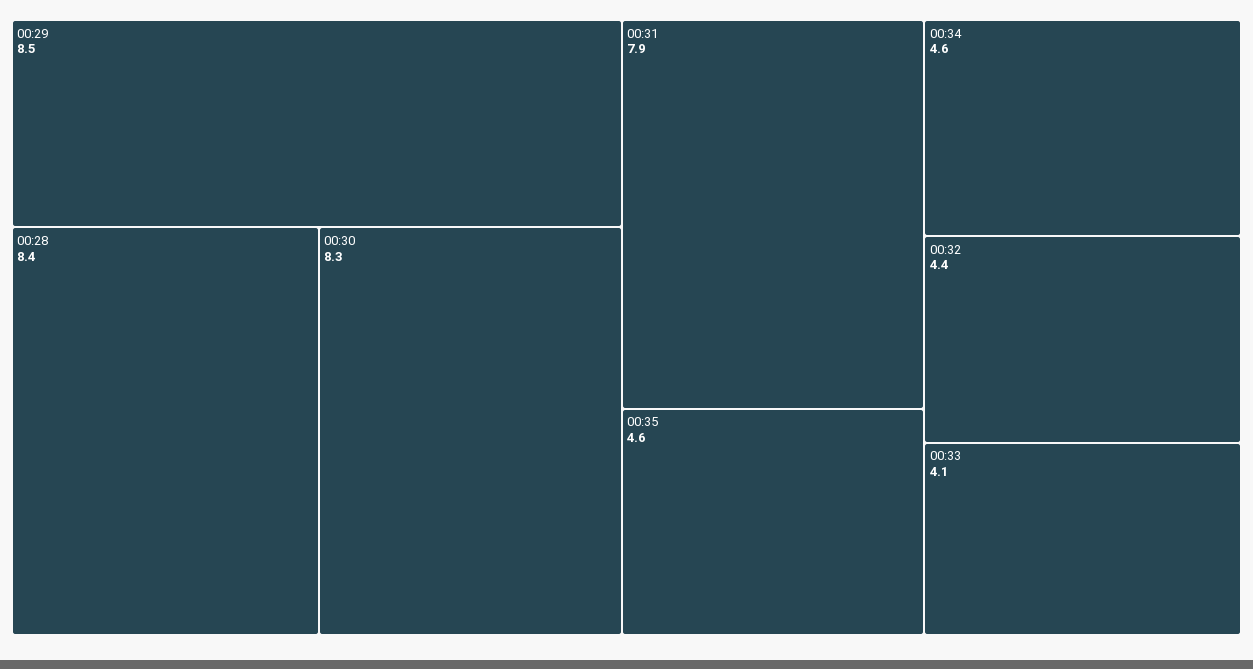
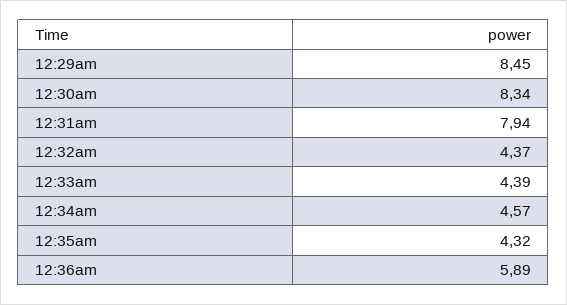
00:28: 8.4 -> none
00:35: 4.6 -> 4.32
00:33: 4.1 -> 4.39
12:36am: none -> 5.89

